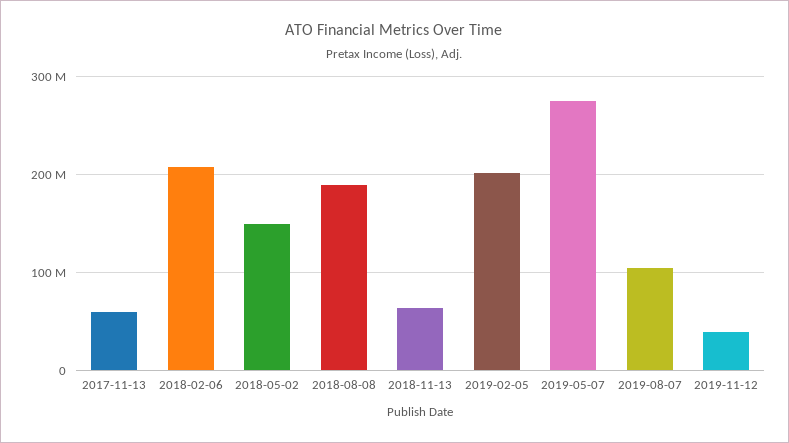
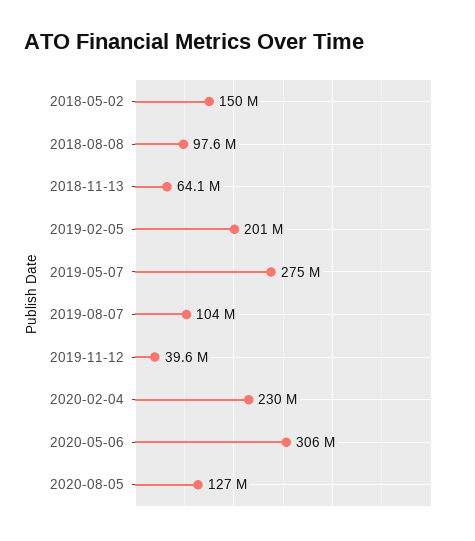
2017-11-13: 60000000 -> none
2018-02-06: 210000000 -> none
2018-08-08: 190000000 -> 97600000
2020-02-04: none -> 230000000
2020-05-06: none -> 306000000
2020-08-05: none -> 127000000

